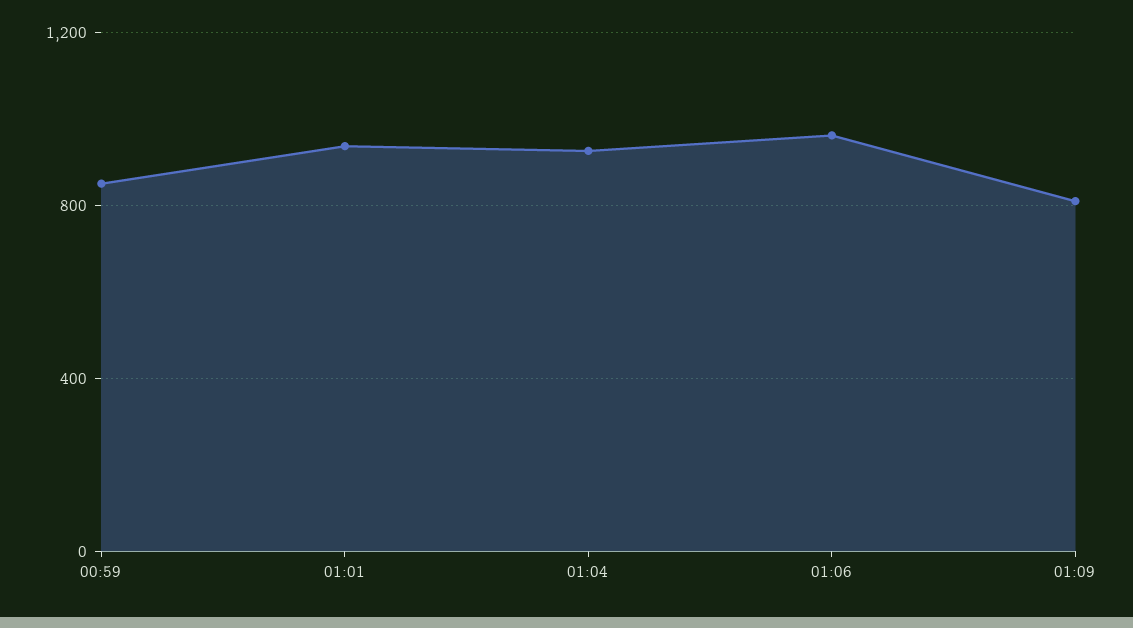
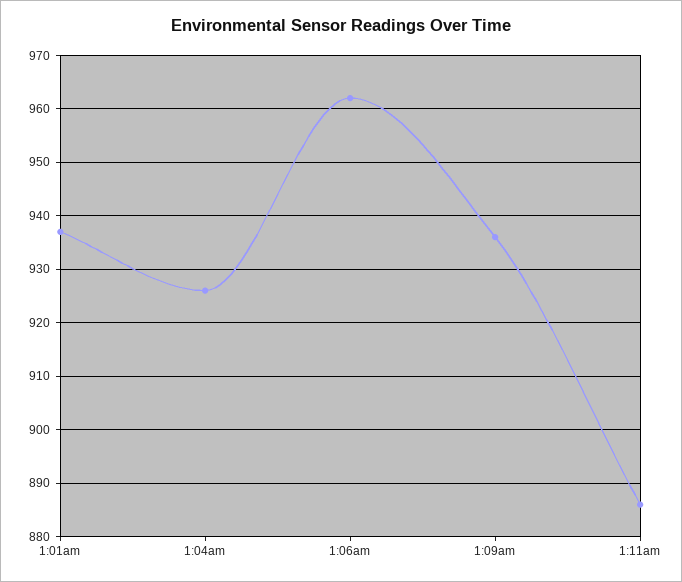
00:59: 850 -> none
01:09: 800 -> 935
1:11am: none -> 885

